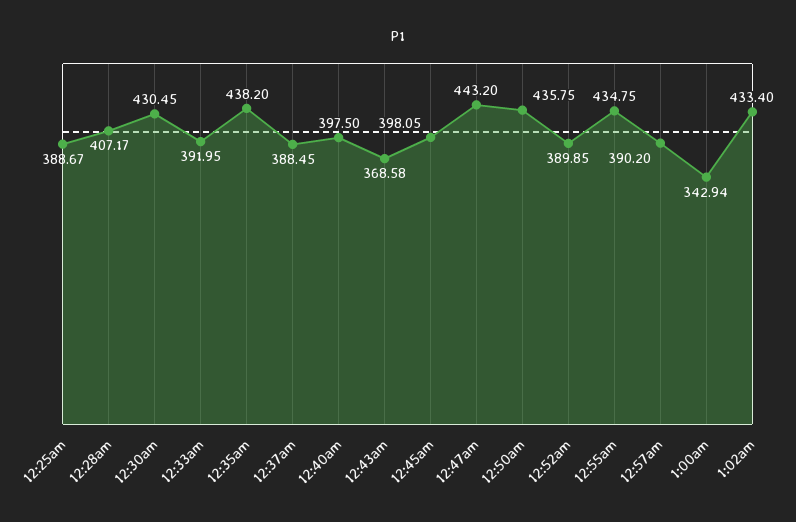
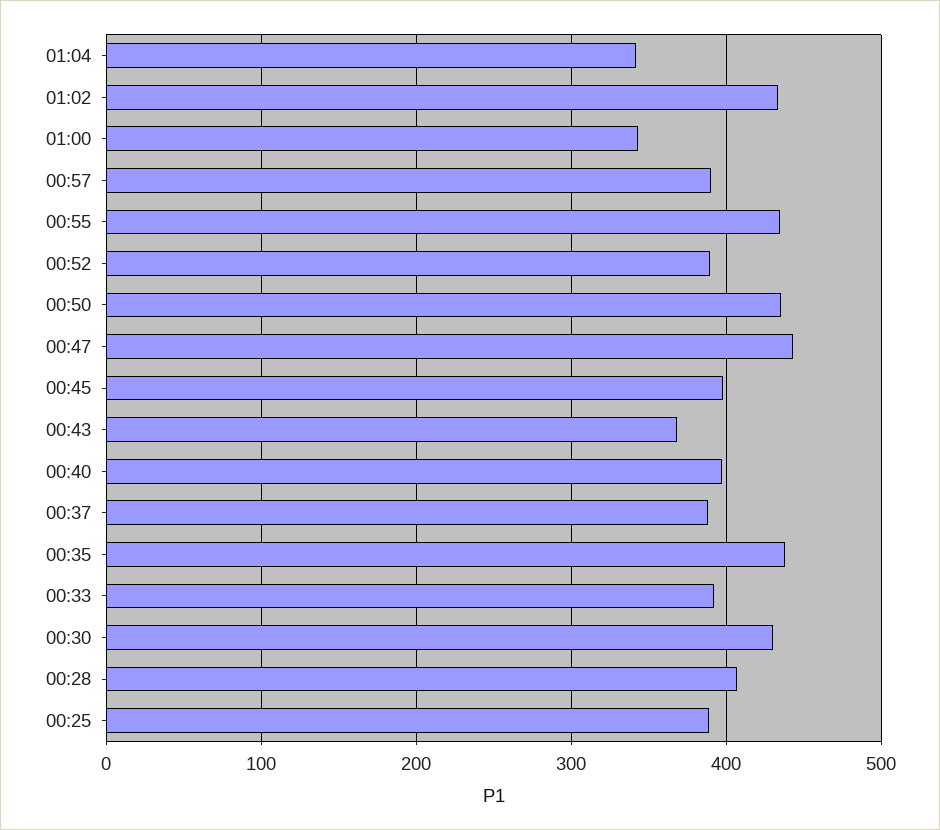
01:04: none -> 340

